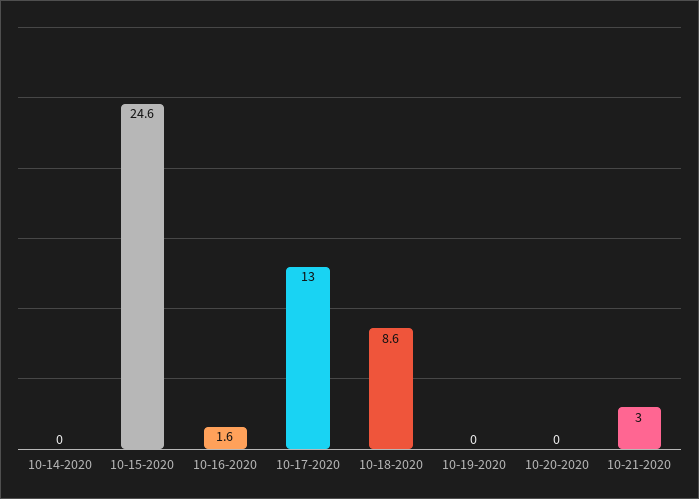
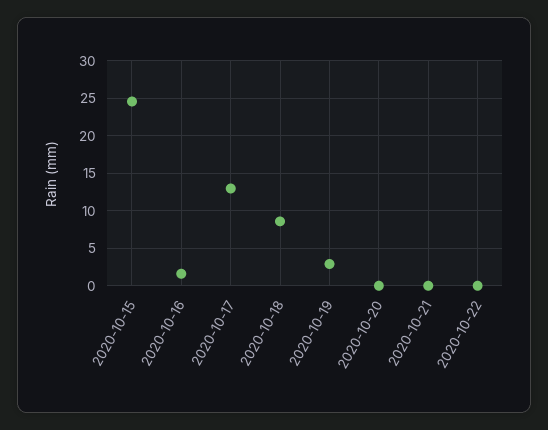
10-14-2020: 0 -> none
10-19-2020: 0 -> 3
10-21-2020: 3 -> 0
2020-10-22: none -> 0

